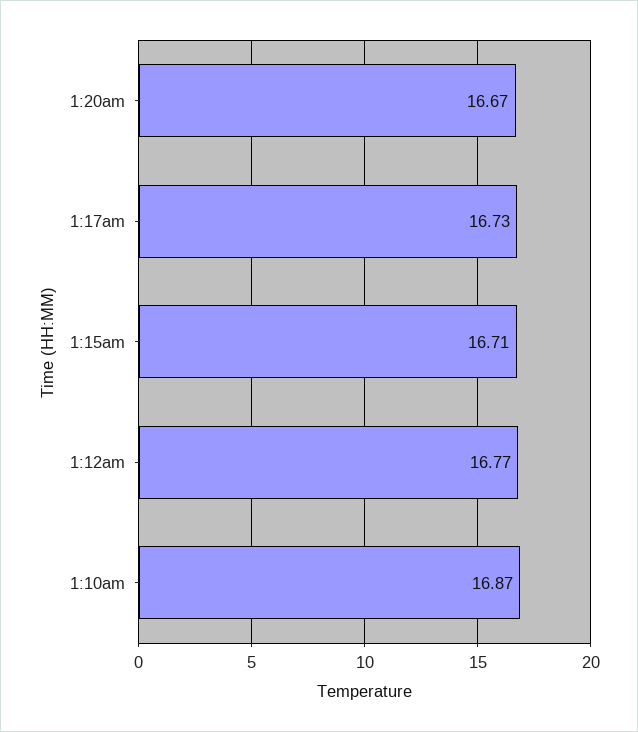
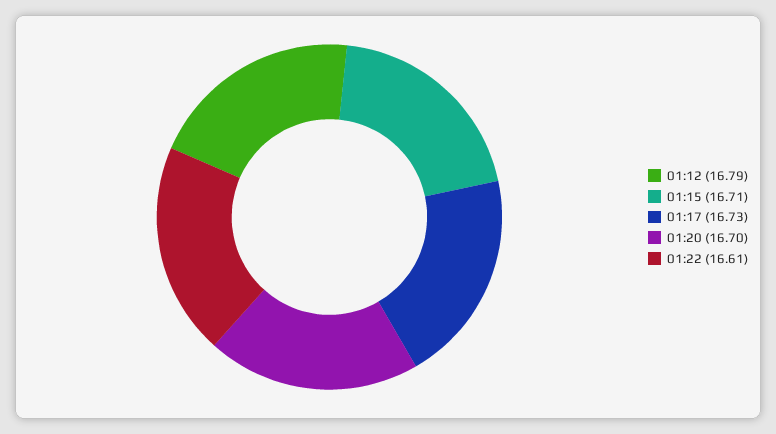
1:20am: 16.67 -> 16.7
1:12am: 16.77 -> 16.79
1:10am: 16.87 -> none
01:22: none -> 16.61

